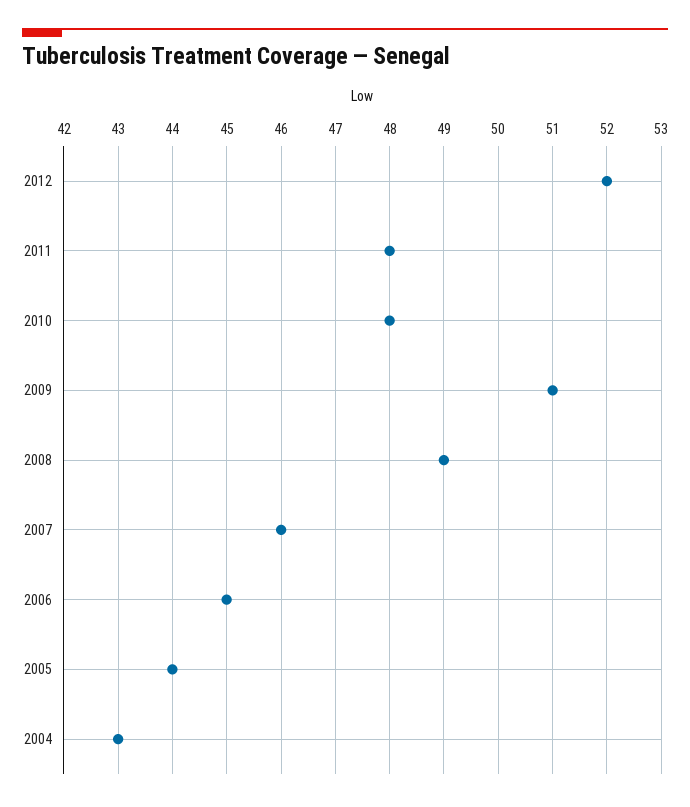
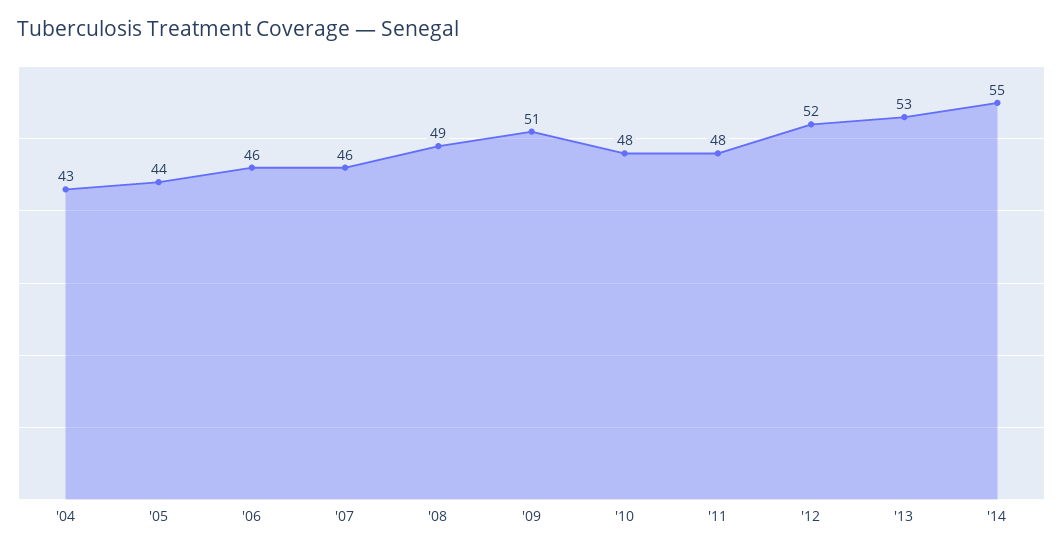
2006: 45 -> 46
'13: none -> 53
'14: none -> 55

